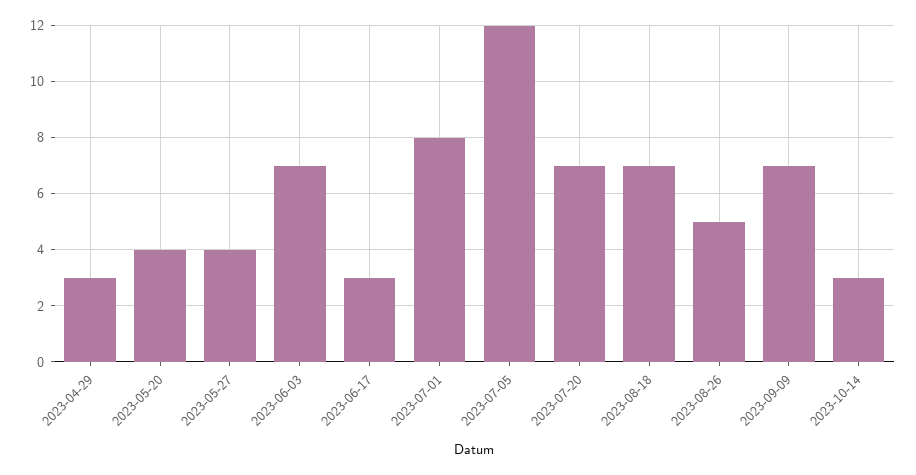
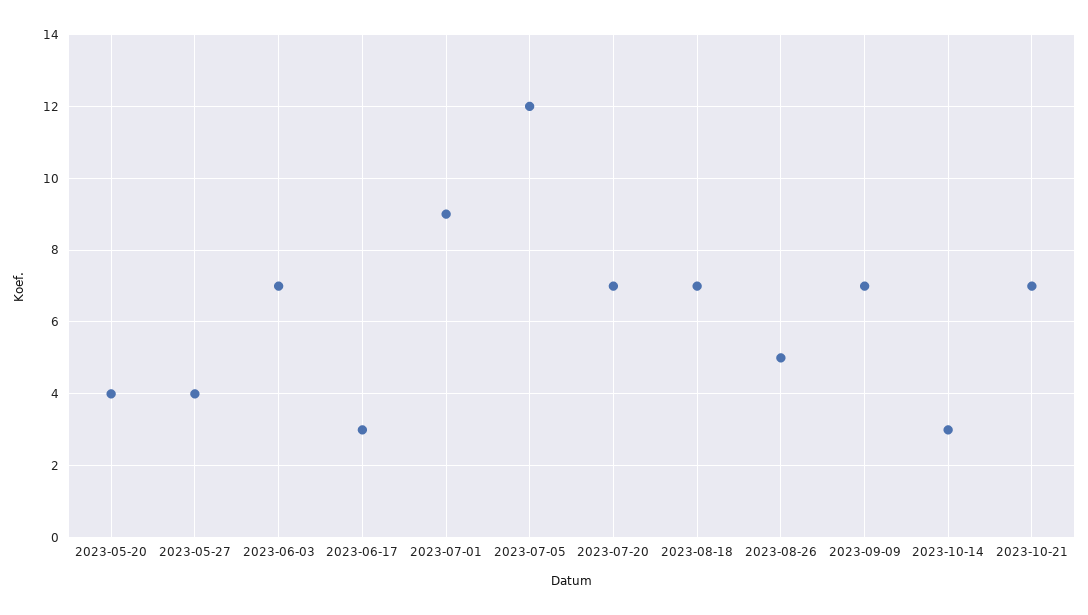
2023-04-29: 3 -> none
2023-07-01: 8 -> 9
2023-10-21: none -> 7

